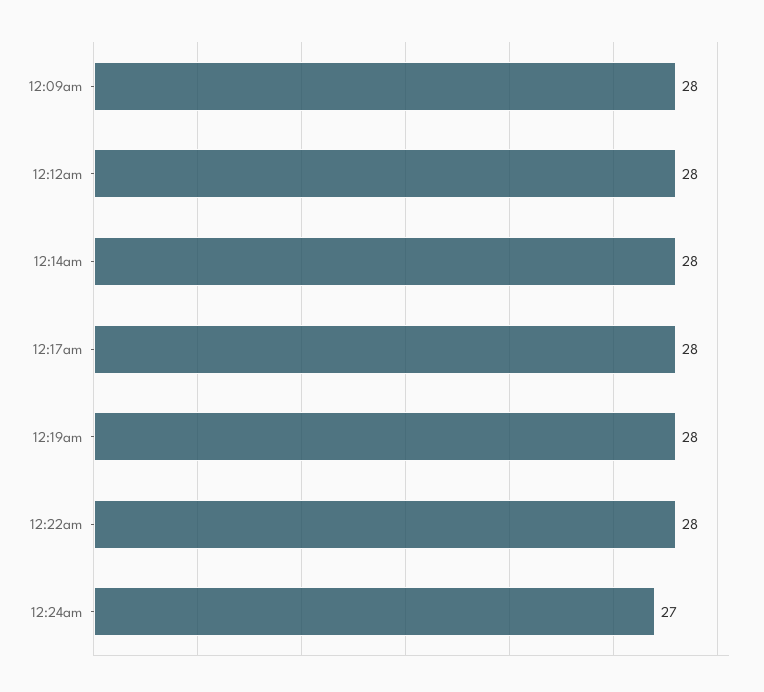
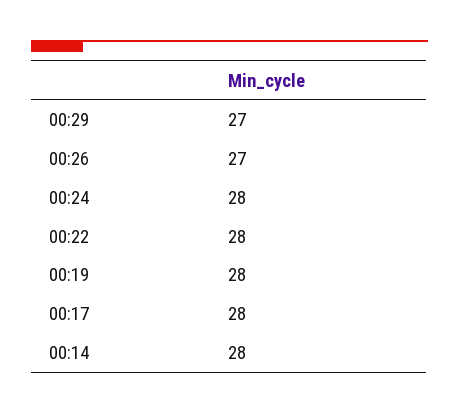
12:09am: 28 -> none
12:12am: 28 -> none
12:24am: 27 -> 28
00:29: none -> 27
00:26: none -> 27

